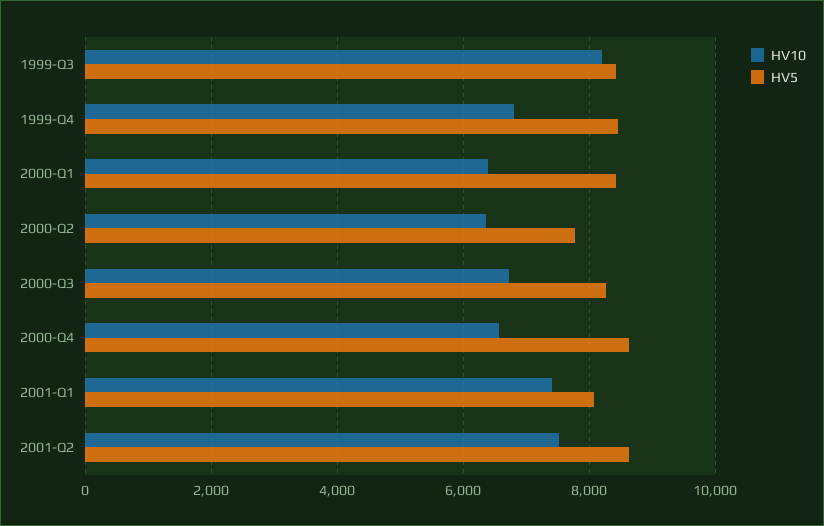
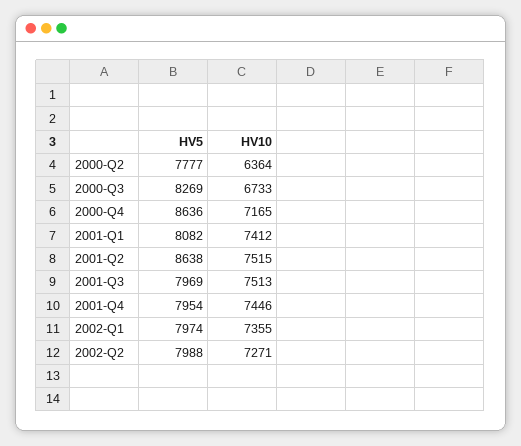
HV10, 1999-Q3: 8200 -> none
HV5, 1999-Q3: 8400 -> none
HV10, 1999-Q4: 6800 -> none
HV5, 1999-Q4: 8400 -> none
HV10, 2000-Q1: 6400 -> none
HV5, 2000-Q1: 8400 -> none
HV10, 2000-Q4: 6600 -> 7165
HV5, 2001-Q3: none -> 7969
HV10, 2001-Q3: none -> 7513
HV5, 2001-Q4: none -> 7954
HV10, 2001-Q4: none -> 7446
HV5, 2002-Q1: none -> 7974
HV10, 2002-Q1: none -> 7355
HV5, 2002-Q2: none -> 7988
HV10, 2002-Q2: none -> 7271

